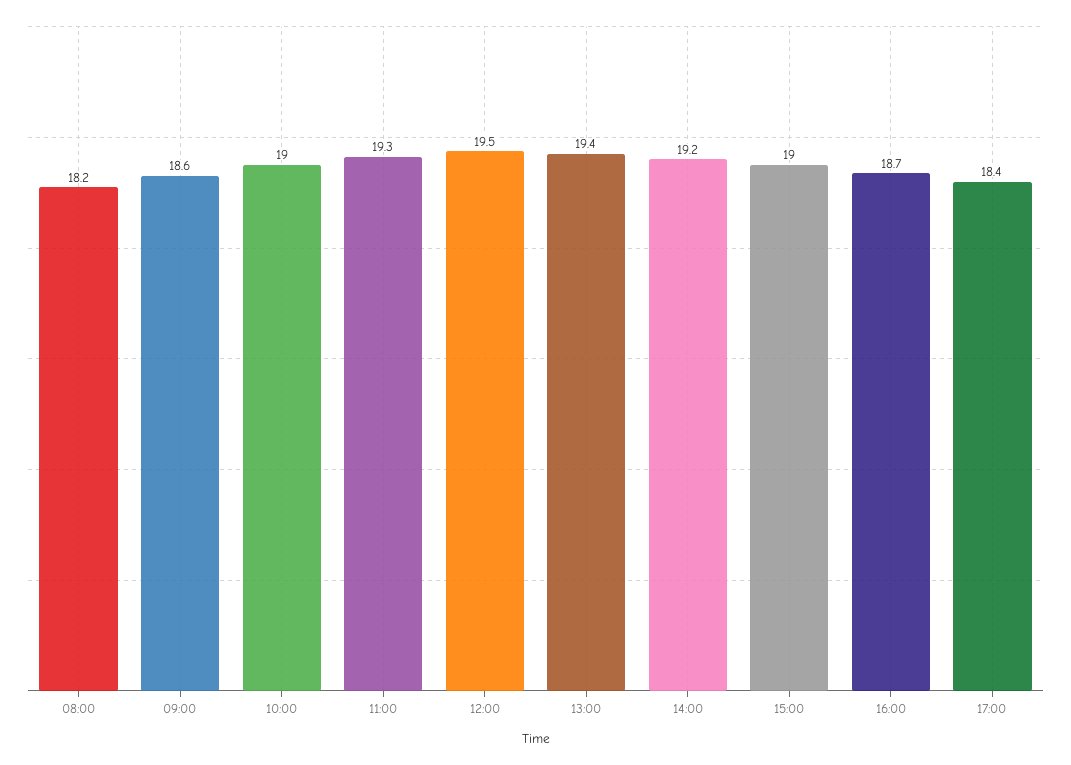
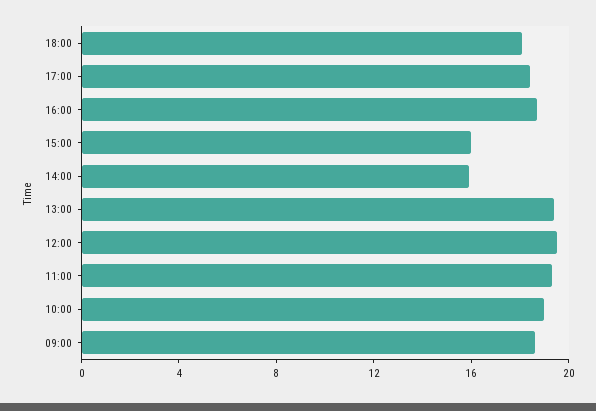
08:00: 18.2 -> none
14:00: 19.2 -> 16
15:00: 19 -> 16
18:00: none -> 18

